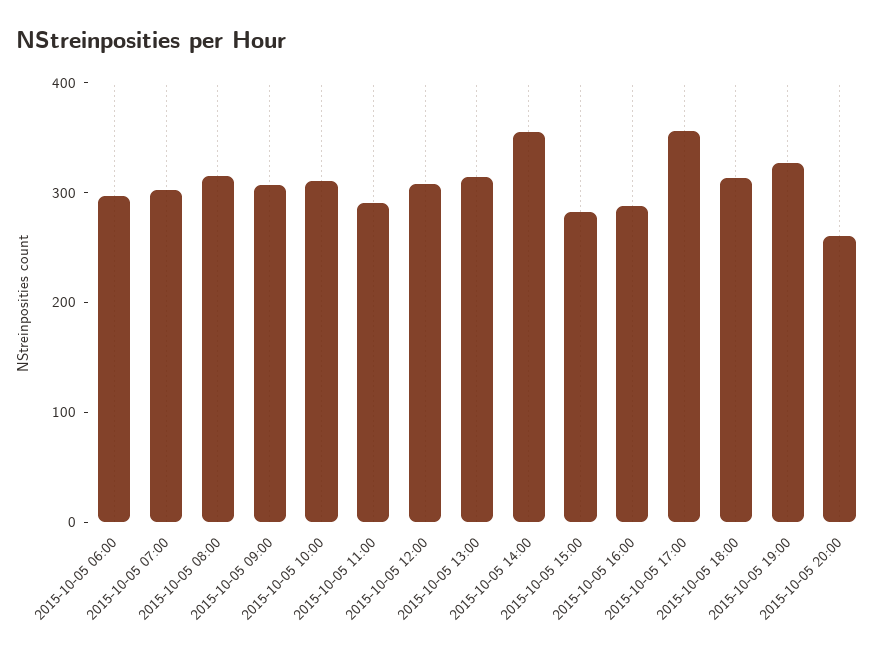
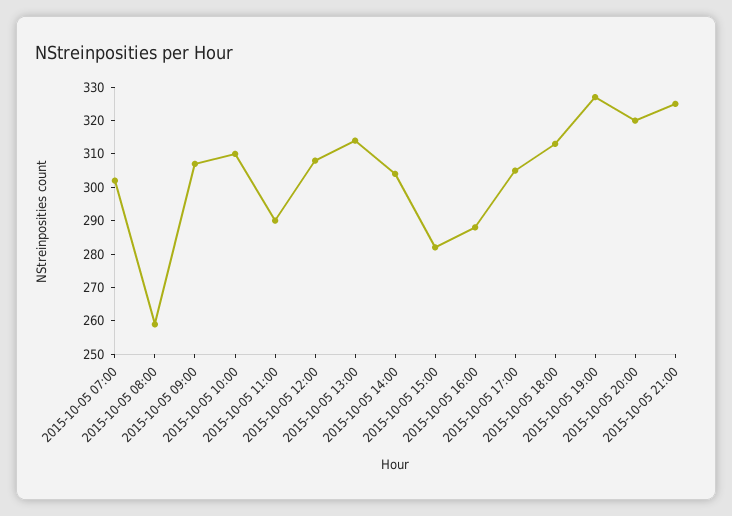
2015-10-05 06:00: 300 -> none
2015-10-05 08:00: 320 -> 260
2015-10-05 14:00: 360 -> 305
2015-10-05 17:00: 360 -> 305
2015-10-05 20:00: 260 -> 320
2015-10-05 21:00: none -> 325

